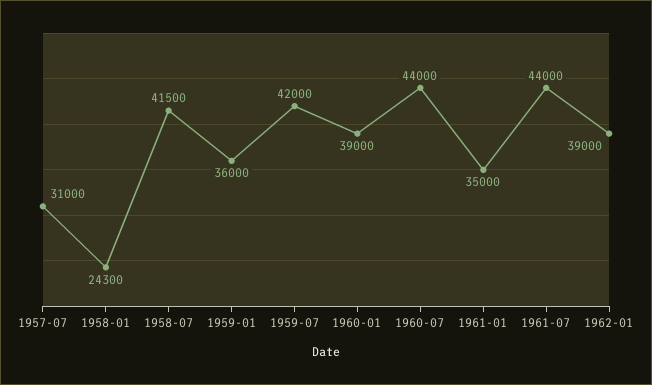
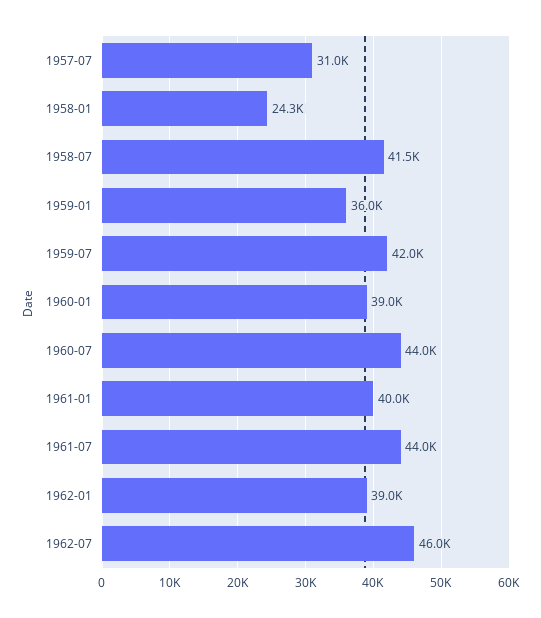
1961-01: 35000 -> 40000
1962-07: none -> 46000

